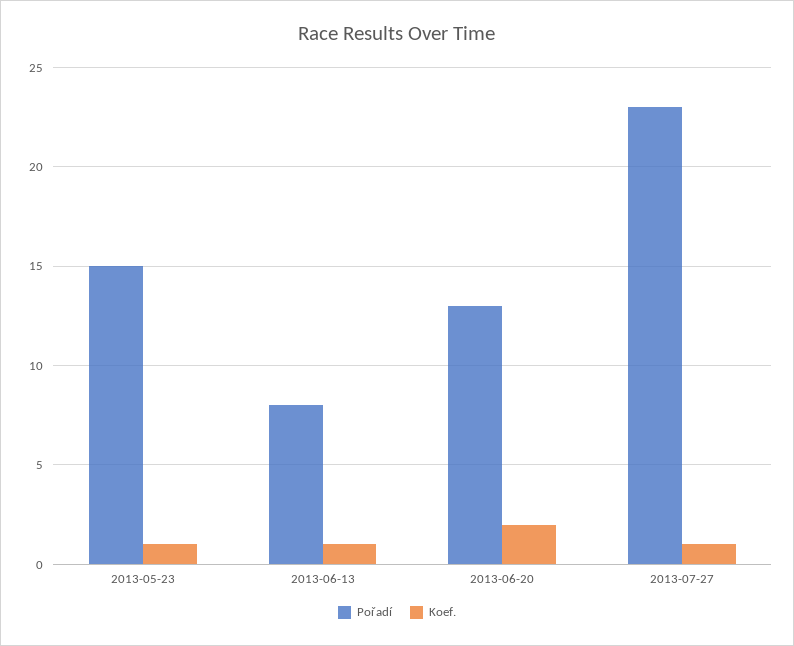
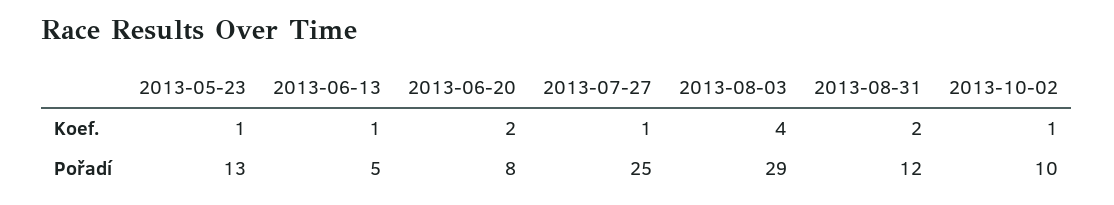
Pořadí, 2013-05-23: 15 -> 13
Pořadí, 2013-06-13: 8 -> 5
Pořadí, 2013-06-20: 13 -> 8
Pořadí, 2013-07-27: 23 -> 25
Koef., 2013-08-03: none -> 4
Koef., 2013-08-31: none -> 2
Koef., 2013-10-02: none -> 1
Pořadí, 2013-08-03: none -> 29
Pořadí, 2013-08-31: none -> 12
Pořadí, 2013-10-02: none -> 10

